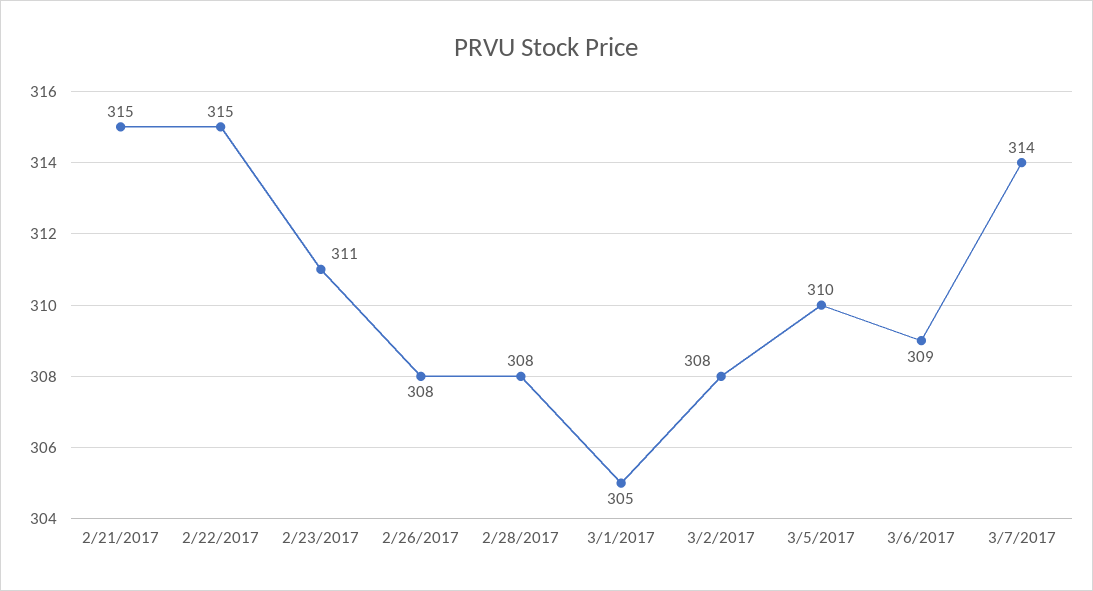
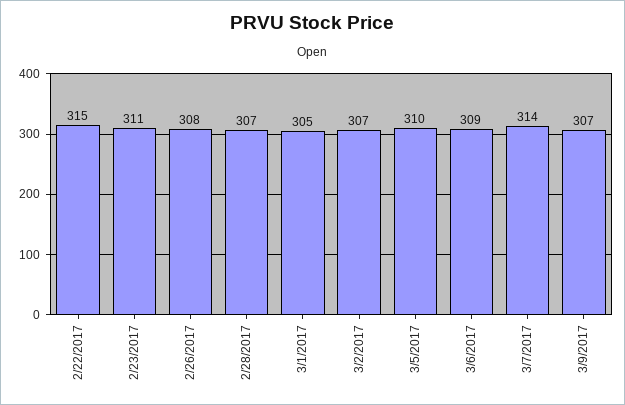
2/21/2017: 315 -> none
2/28/2017: 308 -> 307
3/2/2017: 308 -> 307
3/9/2017: none -> 307

